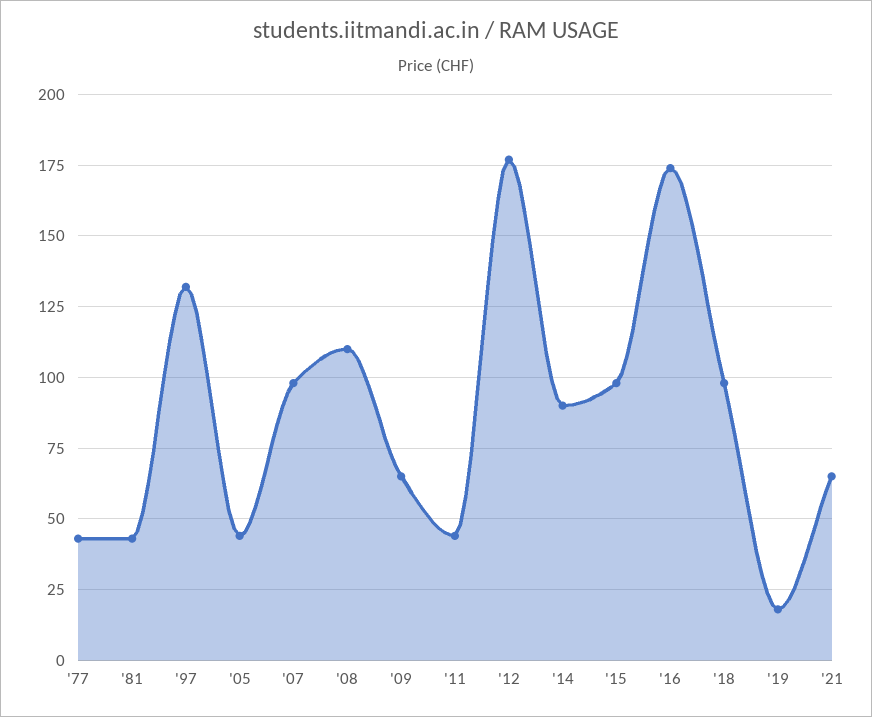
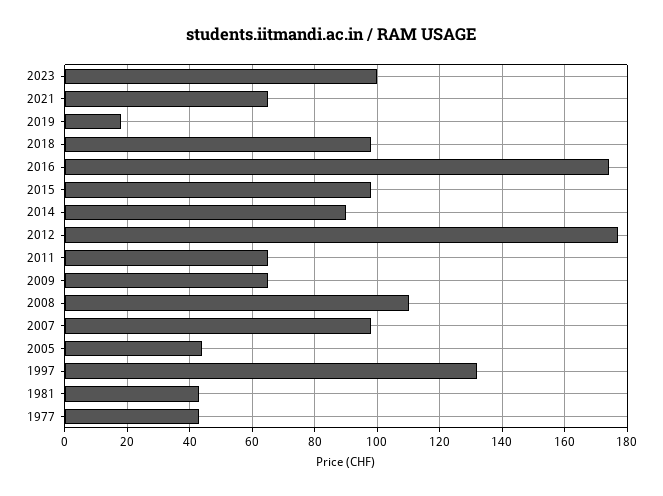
'11: 45 -> 65
2023: none -> 100

